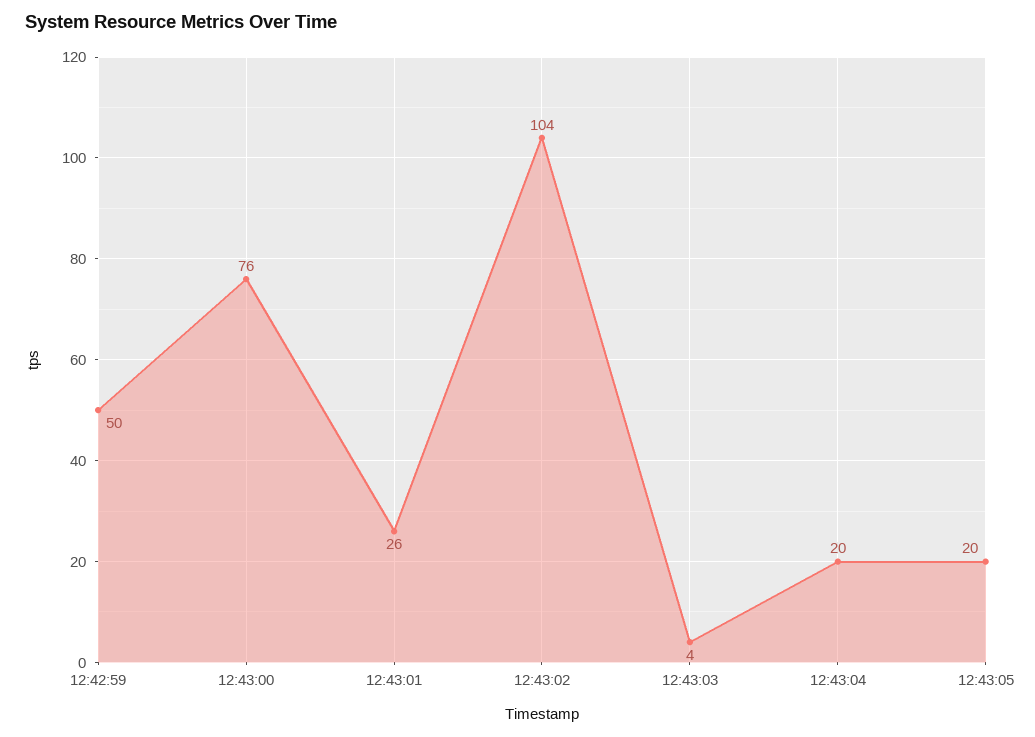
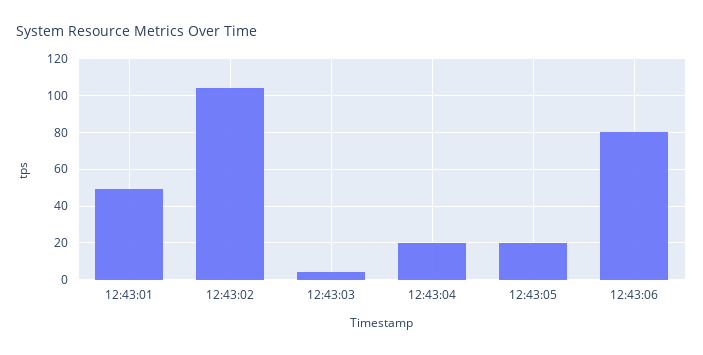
12:42:59: 50 -> none
12:43:00: 76 -> none
12:43:01: 26 -> 50
12:43:06: none -> 80

